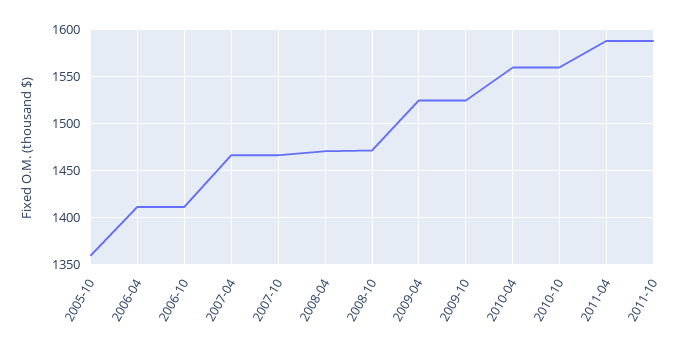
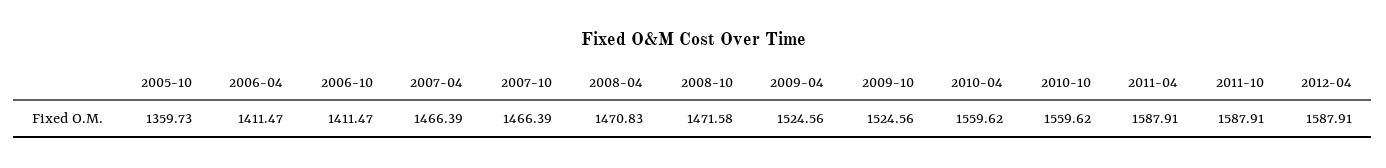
2012-04: none -> 1587.91

